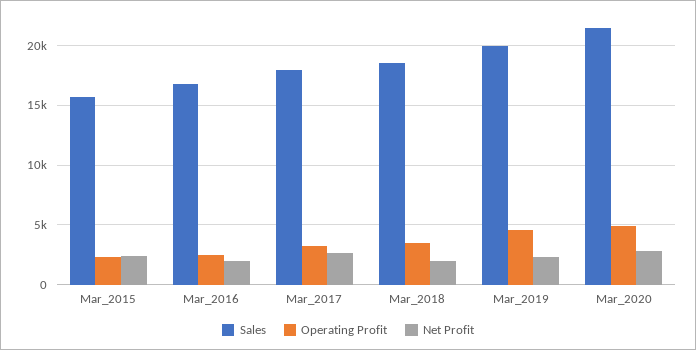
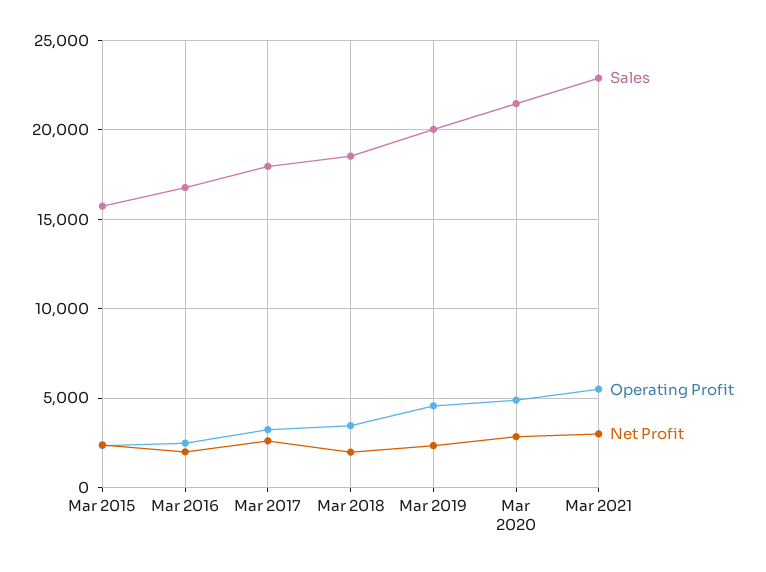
Sales, Mar 2021: none -> 23000
Operating Profit, Mar 2021: none -> 5500
Net Profit, Mar 2021: none -> 3000

